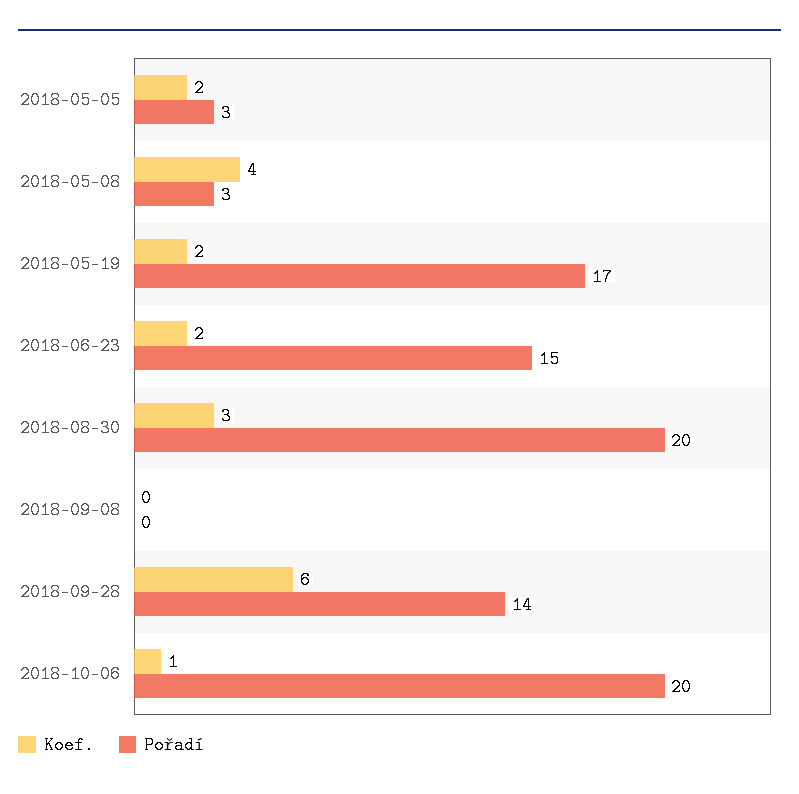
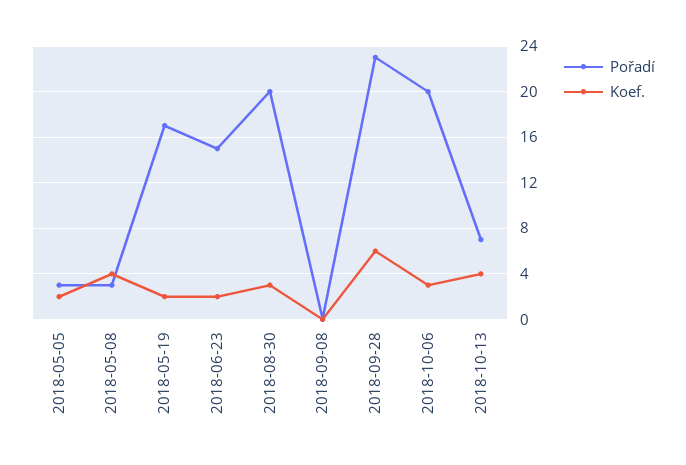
Pořadí, 2018-09-28: 14 -> 23
Koef., 2018-10-06: 1 -> 3
Pořadí, 2018-10-13: none -> 7
Koef., 2018-10-13: none -> 4

